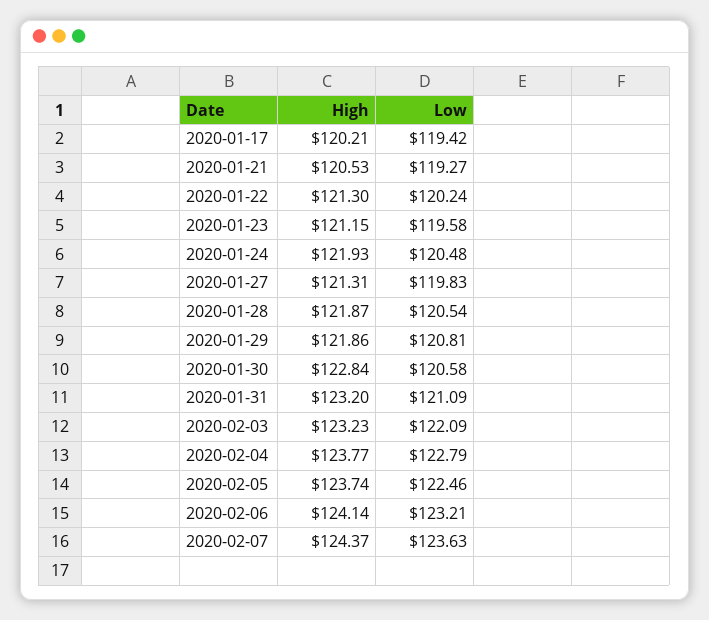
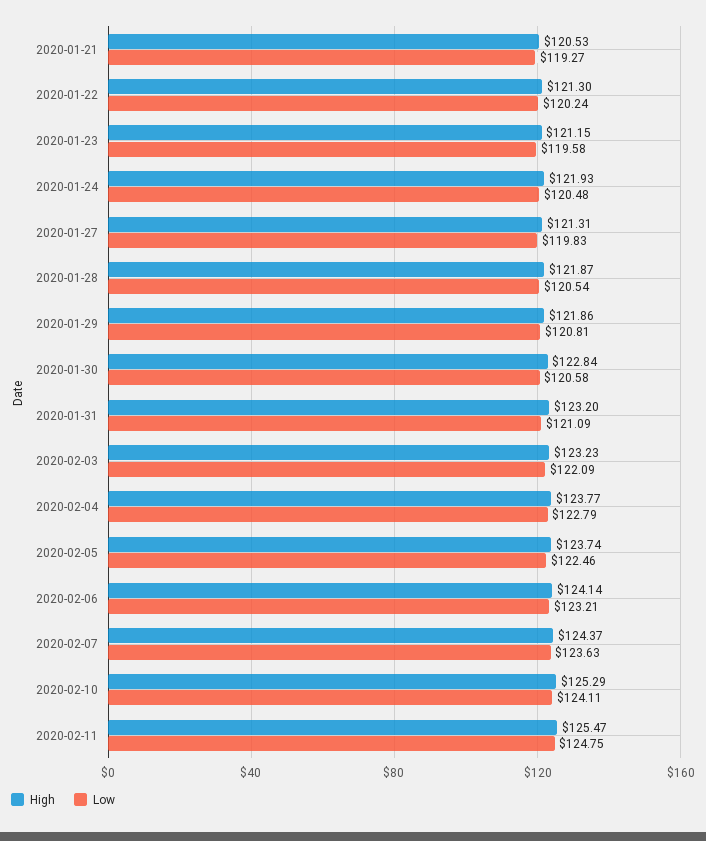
High, 2020-01-17: 120.21 -> none
Low, 2020-01-17: 119.42 -> none
High, 2020-02-10: none -> 125.29
Low, 2020-02-10: none -> 124.11
High, 2020-02-11: none -> 125.47
Low, 2020-02-11: none -> 124.75

